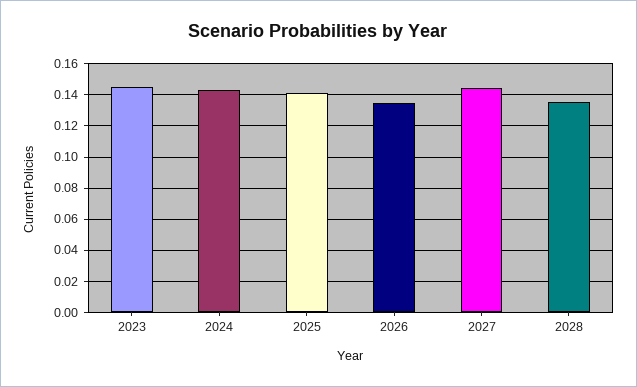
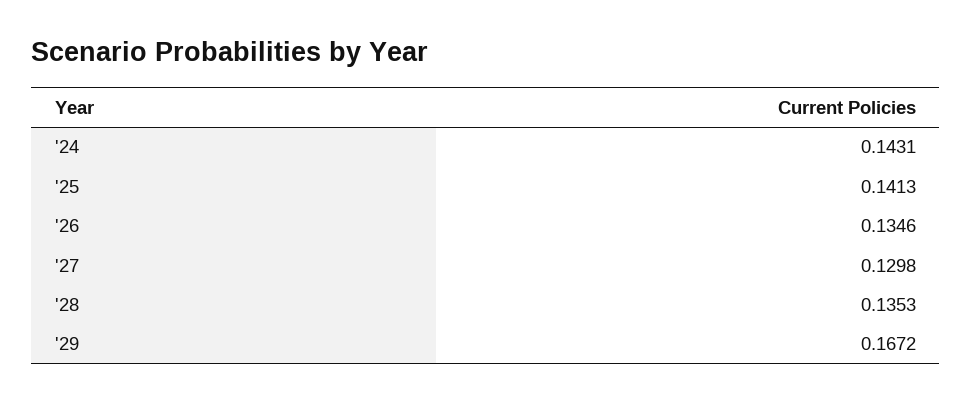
2023: 0.145 -> none
2027: 0.145 -> 0.1298
'29: none -> 0.1672

